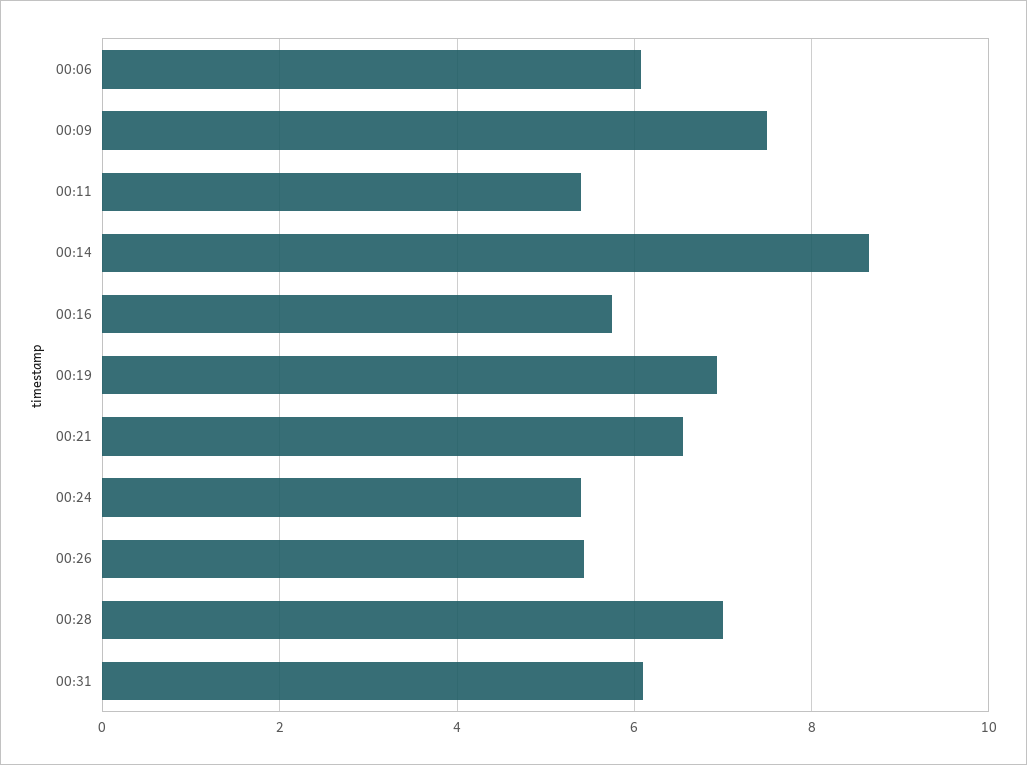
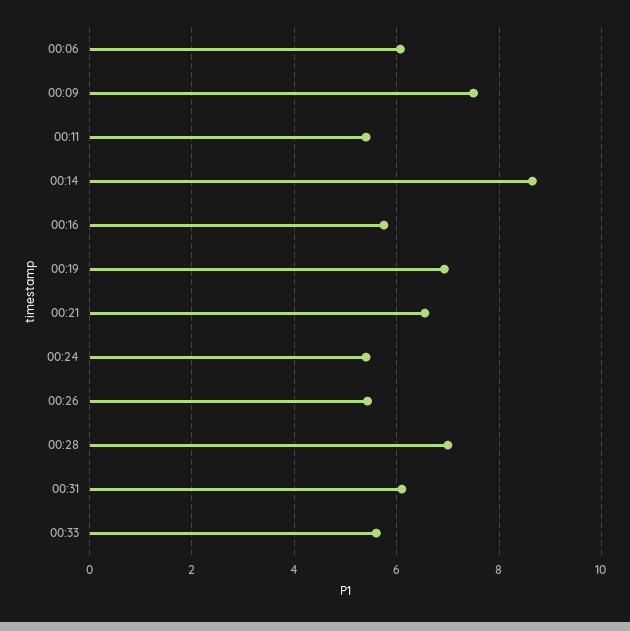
00:33: none -> 5.6

